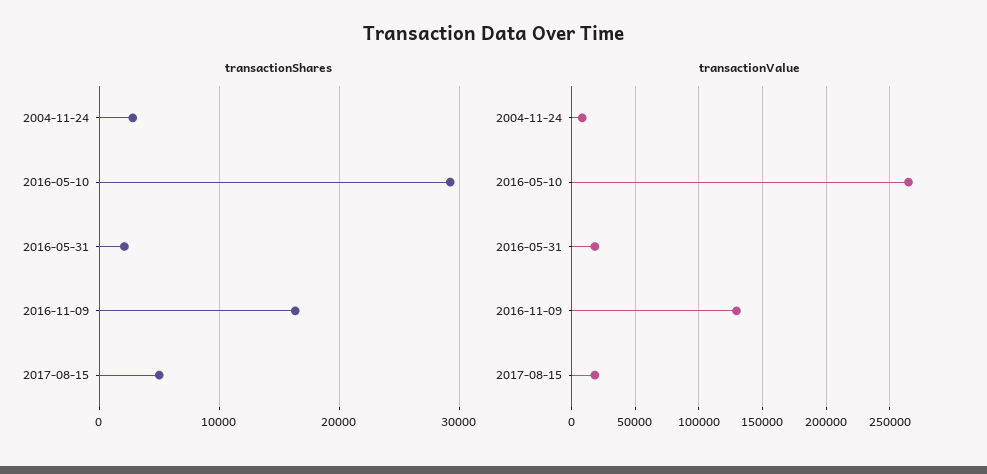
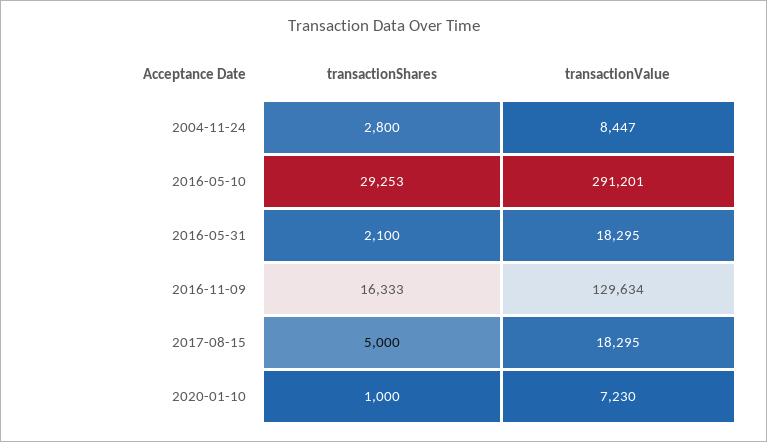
transactionValue, 2016-05-10: 265000 -> 291201
transactionShares, 2020-01-10: none -> 1000
transactionValue, 2020-01-10: none -> 7230

